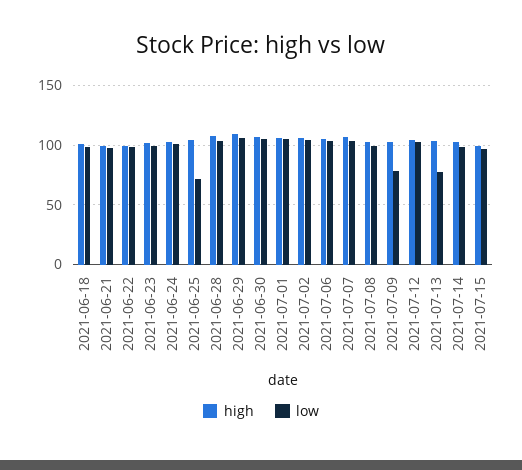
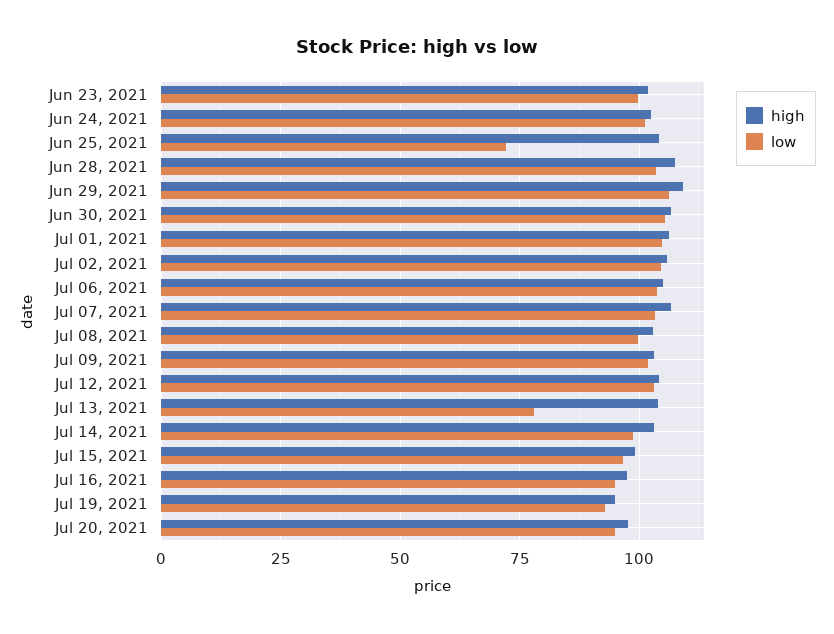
high, 2021-06-18: 100 -> none
low, 2021-06-18: 100 -> none
high, 2021-06-21: 100 -> none
low, 2021-06-21: 100 -> none
high, 2021-06-22: 100 -> none
low, 2021-06-22: 100 -> none
low, 2021-07-09: 80 -> 102.5
high, Jul 16, 2021: none -> 97.5
low, Jul 16, 2021: none -> 95
high, Jul 19, 2021: none -> 95
low, Jul 19, 2021: none -> 92.5
high, Jul 20, 2021: none -> 97.5
low, Jul 20, 2021: none -> 95

